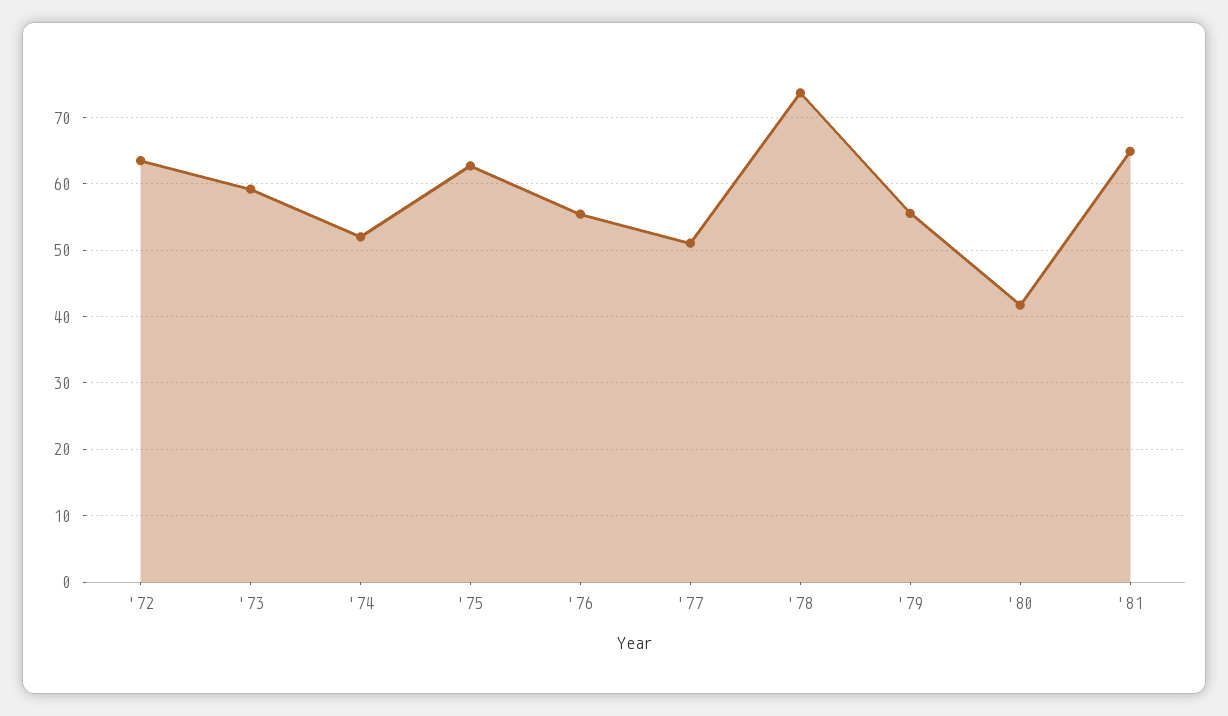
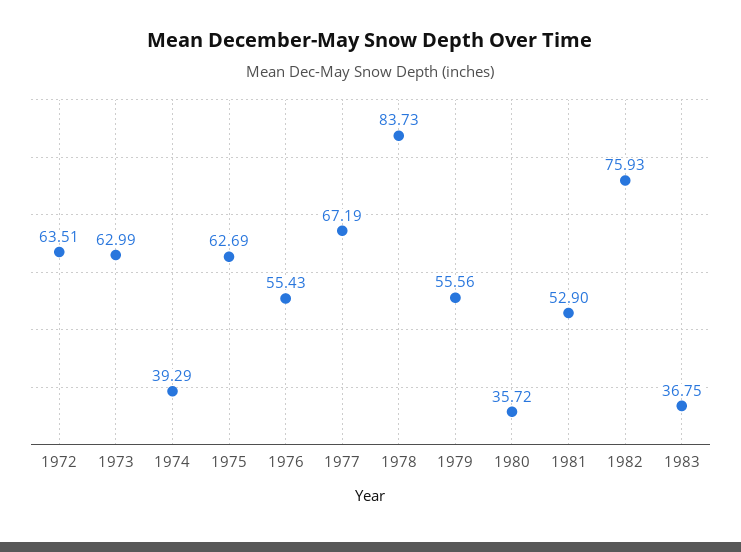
'73: 59 -> 62.99
'74: 52 -> 39.29
'77: 51 -> 67.19
'78: 74 -> 83.73
'80: 42 -> 35.72
'81: 65 -> 52.9
1982: none -> 75.93
1983: none -> 36.75

